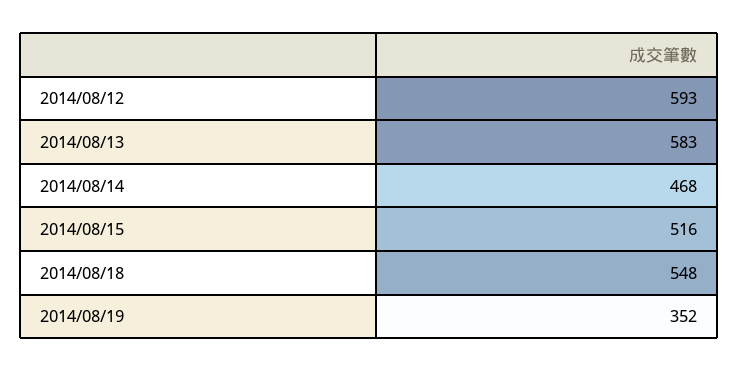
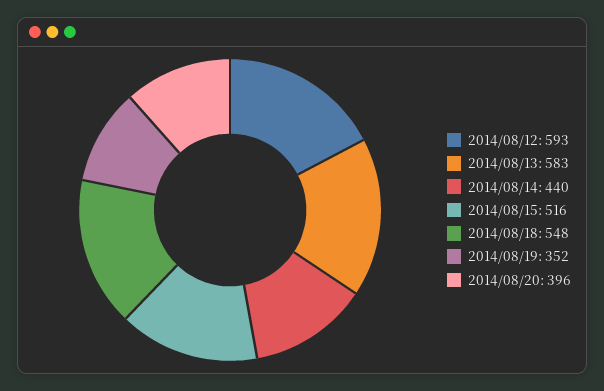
2014/08/14: 468 -> 440
2014/08/20: none -> 396

